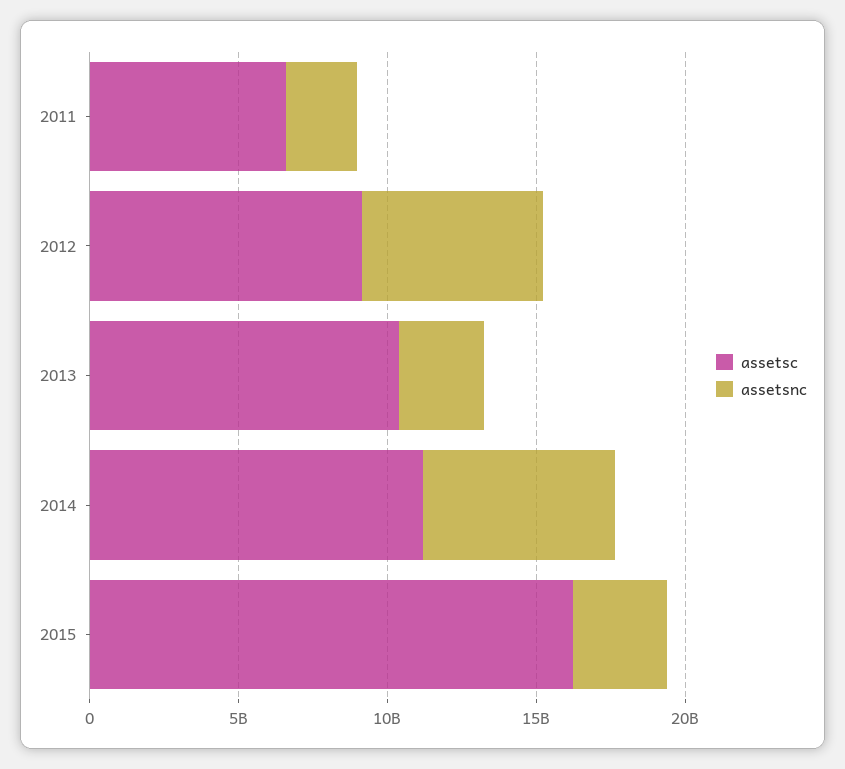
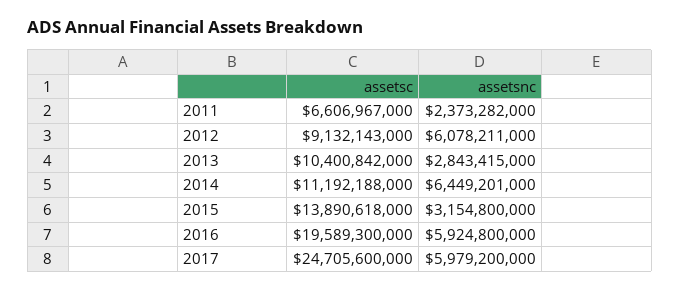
assetsc, 2015: 16000000000 -> 13890618000
assetsc, 2016: none -> 19589300000
assetsnc, 2016: none -> 5924800000
assetsc, 2017: none -> 24705600000
assetsnc, 2017: none -> 5979200000

